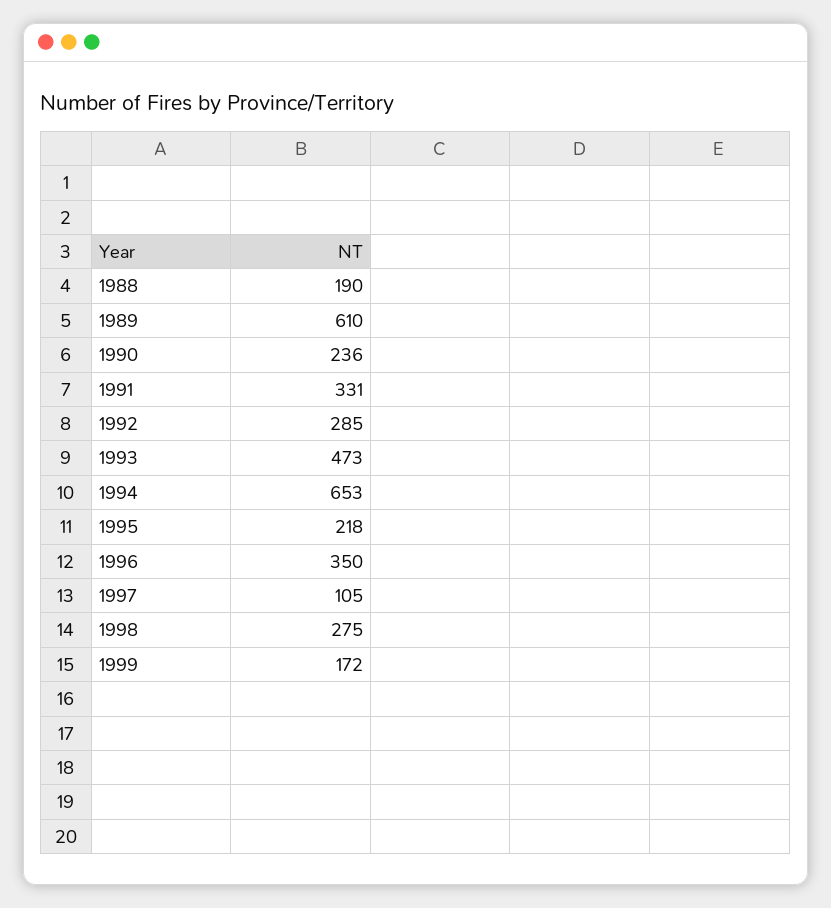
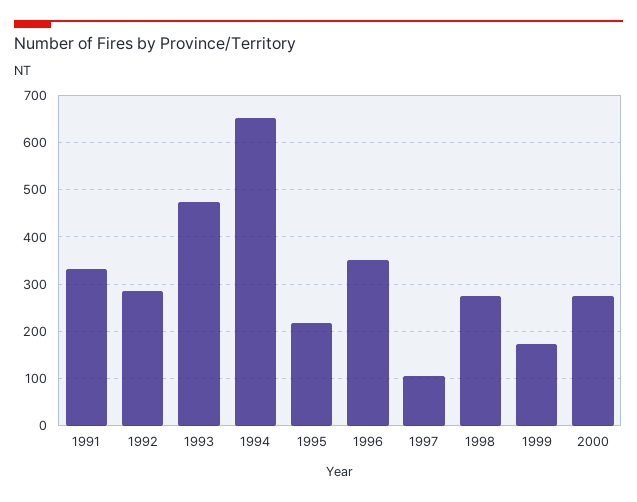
1988: 190 -> none
1989: 610 -> none
1990: 236 -> none
2000: none -> 280

